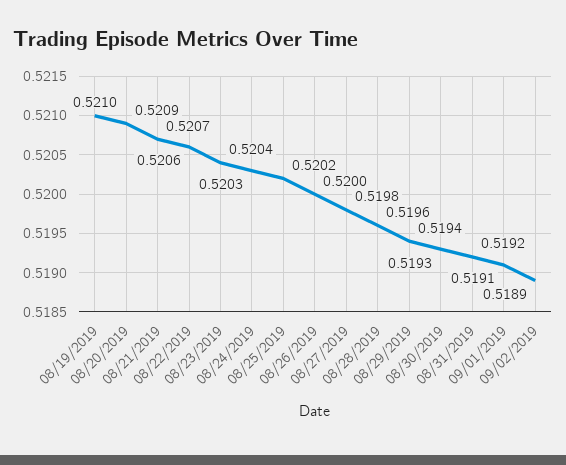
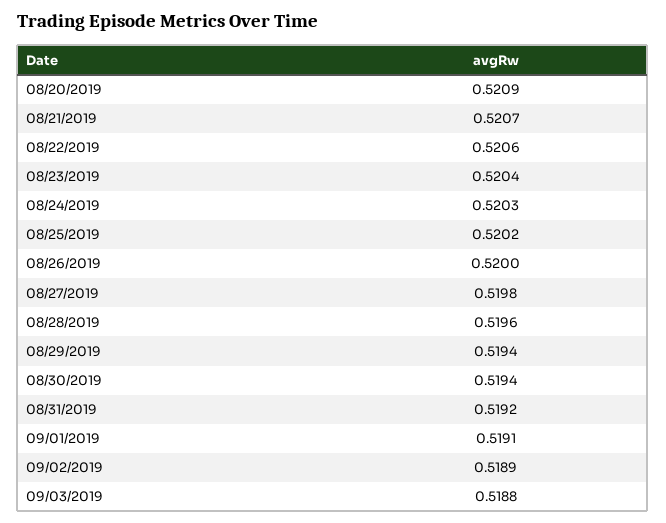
08/19/2019: 0.521 -> none
08/30/2019: 0.5193 -> 0.5194
09/03/2019: none -> 0.5188

